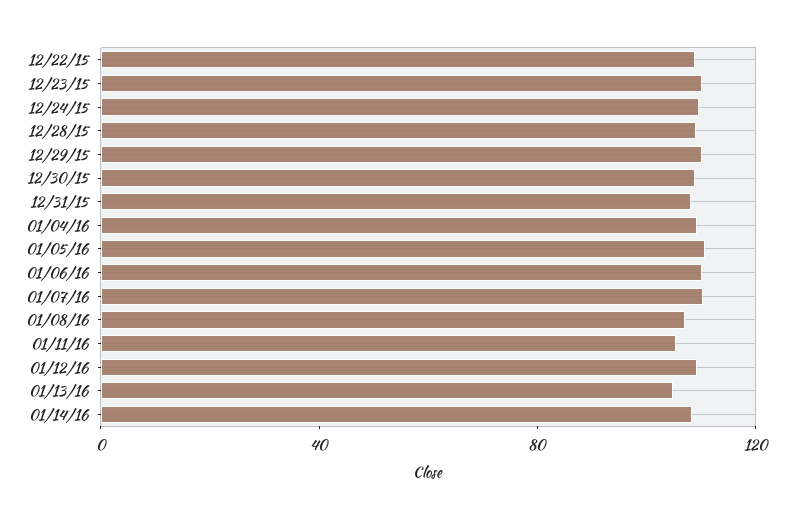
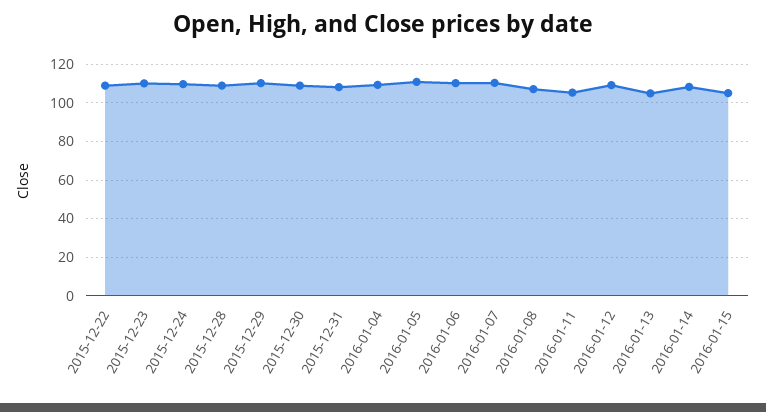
2016-01-15: none -> 105

